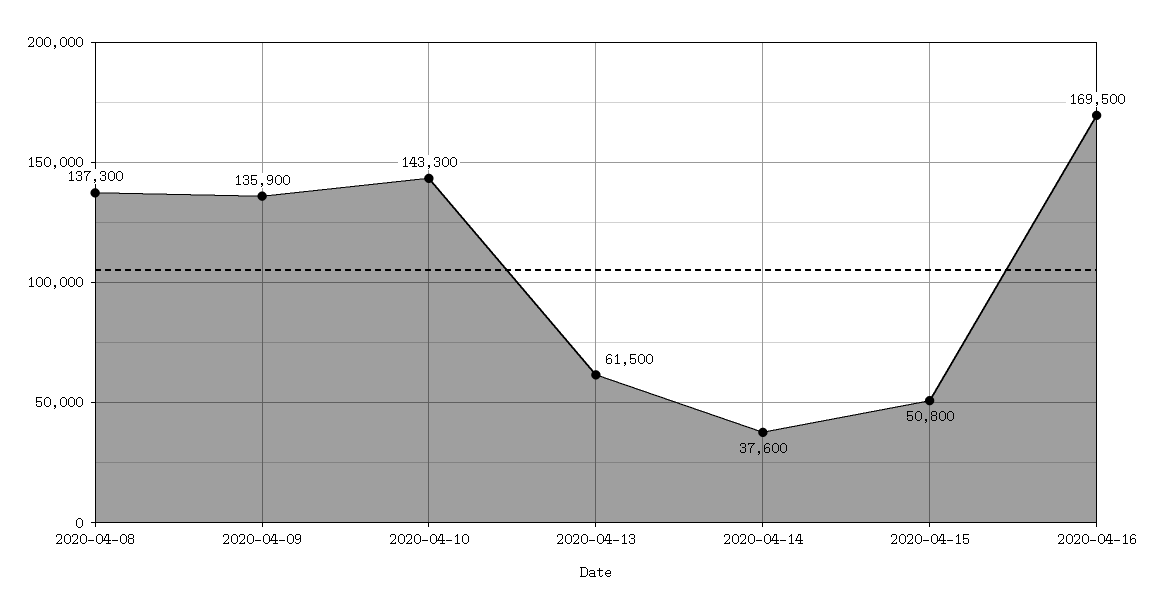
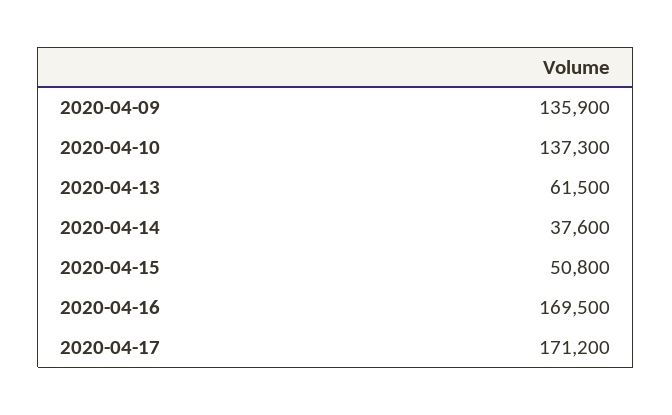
2020-04-08: 137300 -> none
2020-04-10: 143300 -> 137300
2020-04-17: none -> 171200

